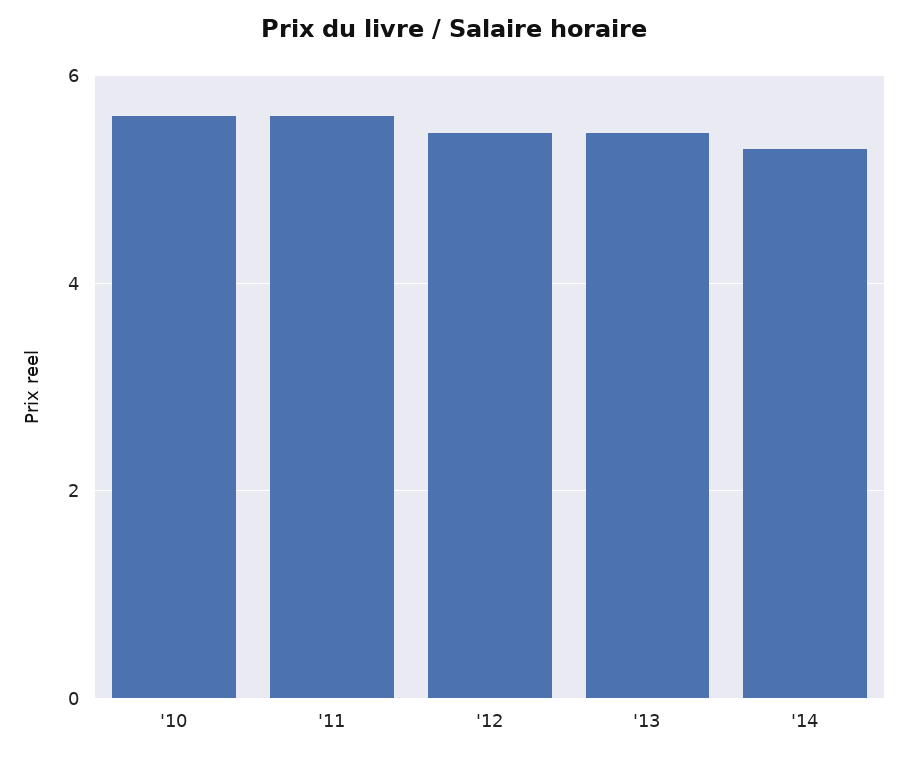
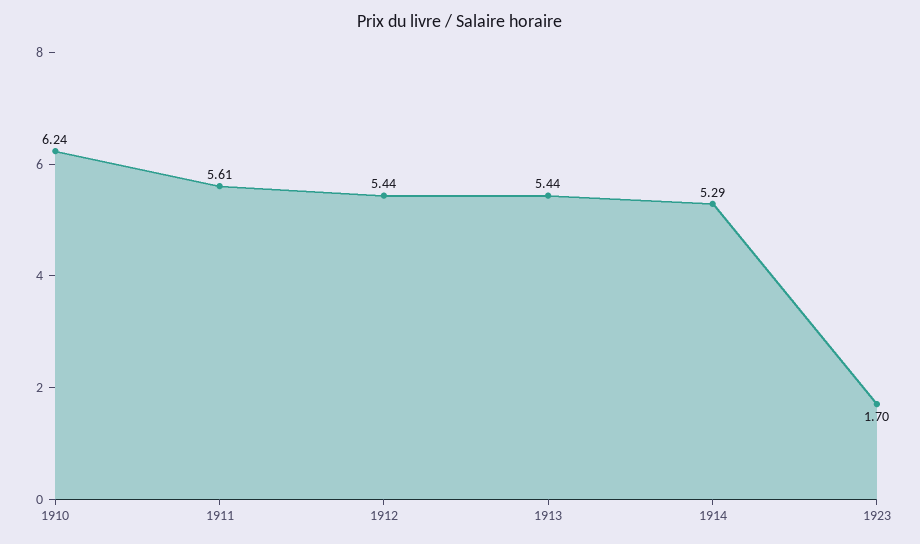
'10: 5.6 -> 6.24
1923: none -> 1.7

